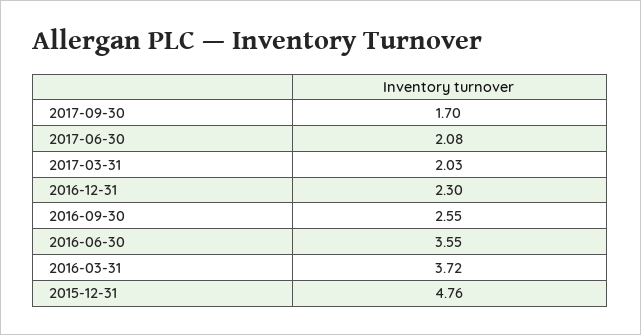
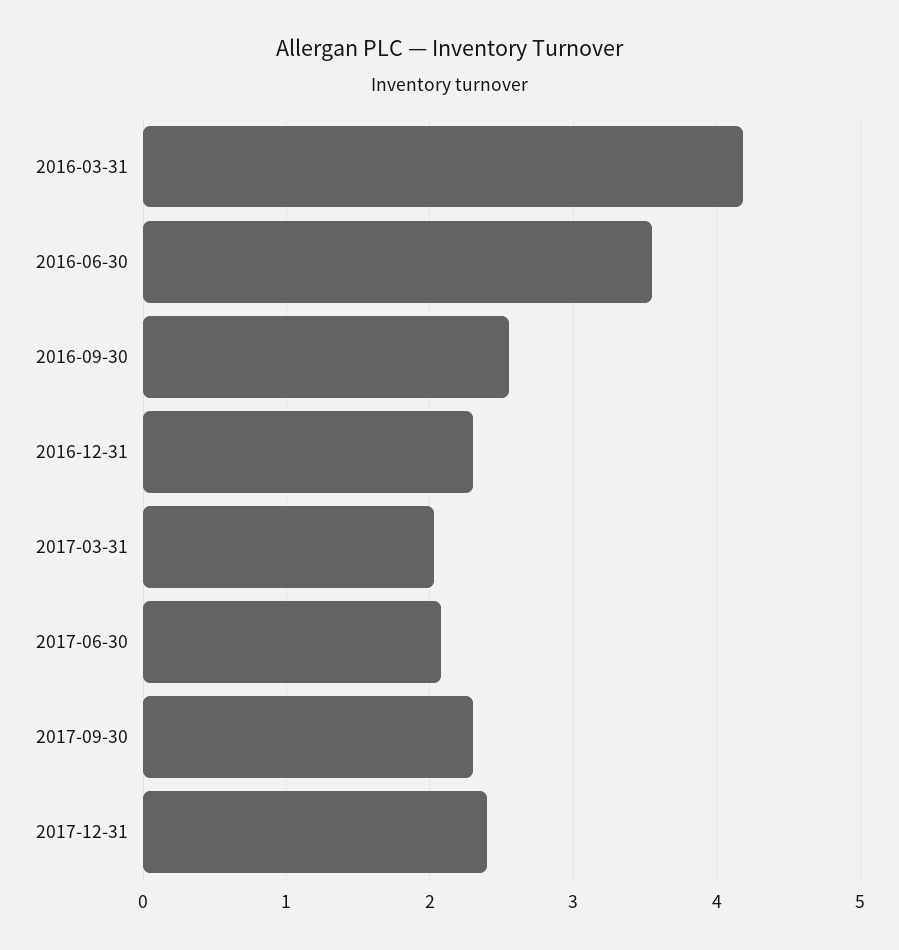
2017-09-30: 1.7 -> 2.3
2016-03-31: 3.72 -> 4.2
2015-12-31: 4.76 -> none
2017-12-31: none -> 2.4

